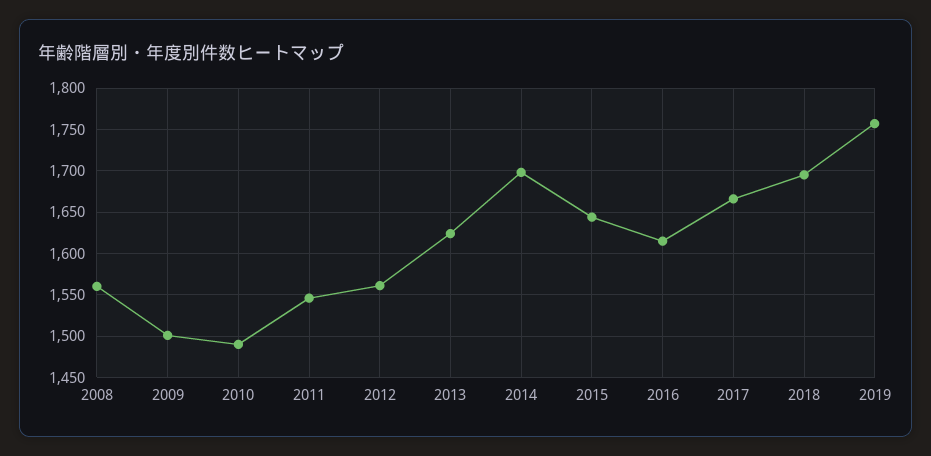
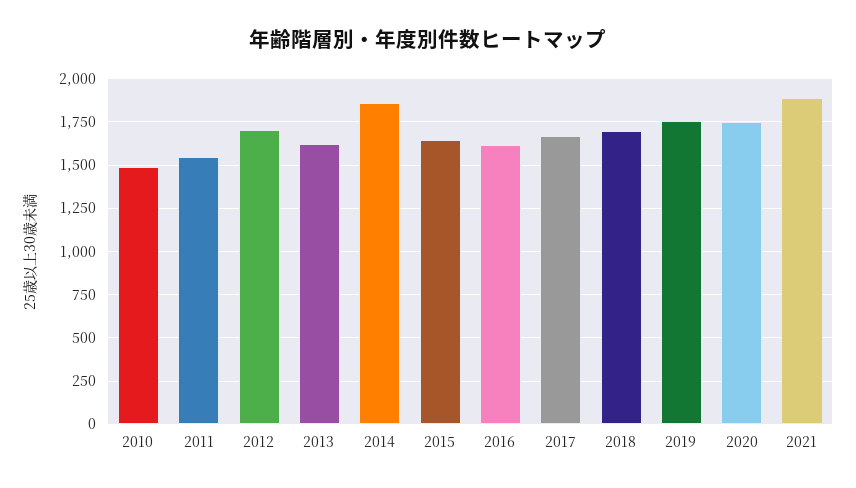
2008: 1560 -> none
2009: 1500 -> none
2012: 1560 -> 1700
2014: 1700 -> 1850
2020: none -> 1750
2021: none -> 1900

